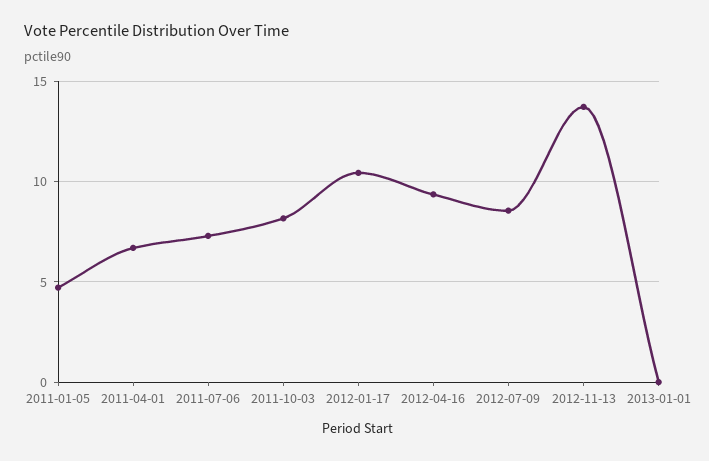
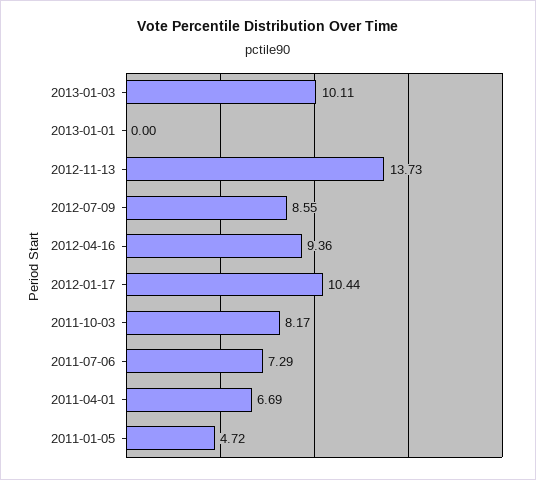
2013-01-03: none -> 10.11

